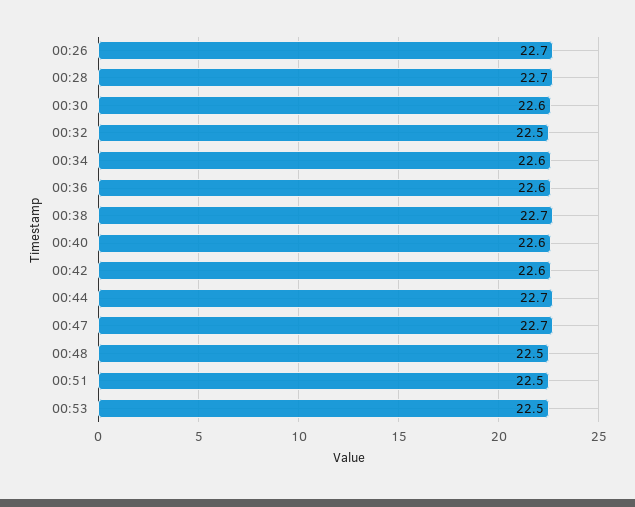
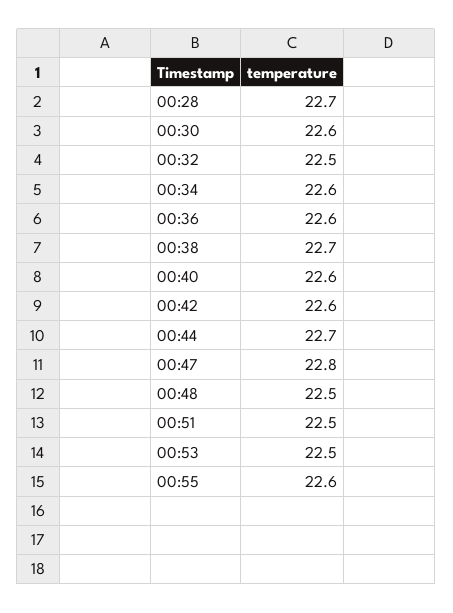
00:26: 22.7 -> none
00:47: 22.7 -> 22.8
00:55: none -> 22.6

